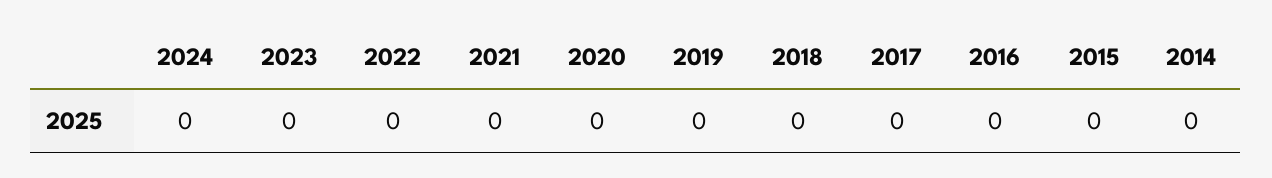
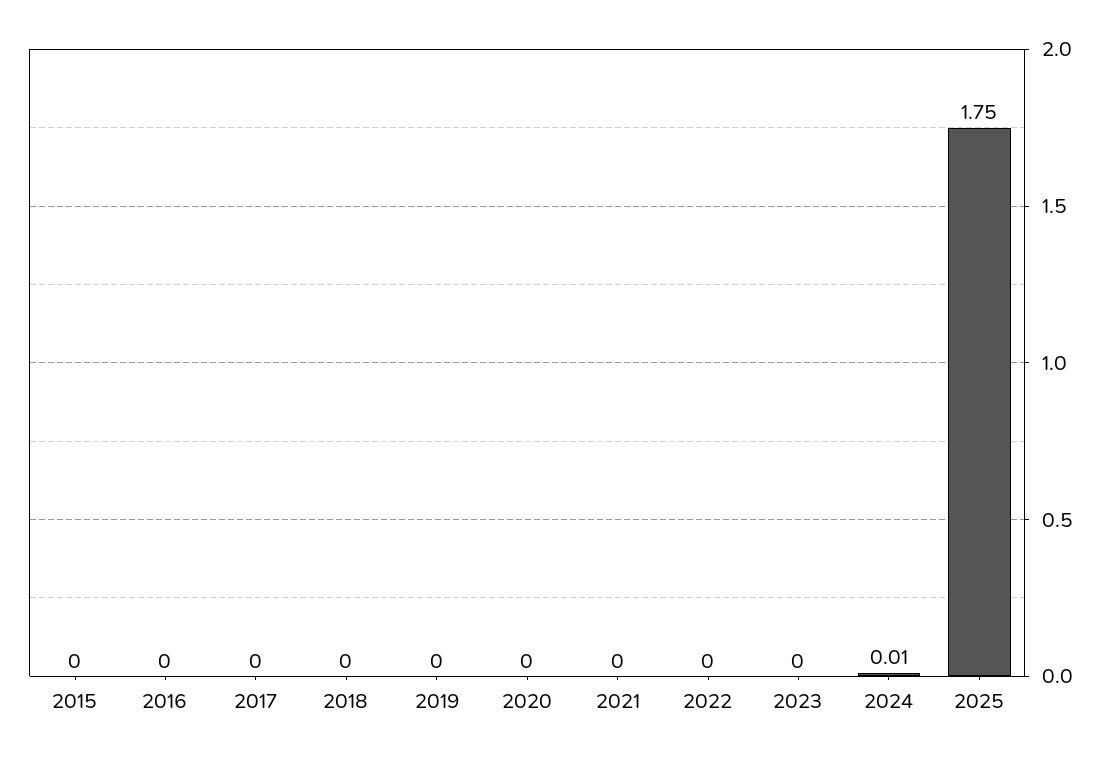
2024: 0 -> 0.01
2014: 0 -> none
2025: none -> 1.75

